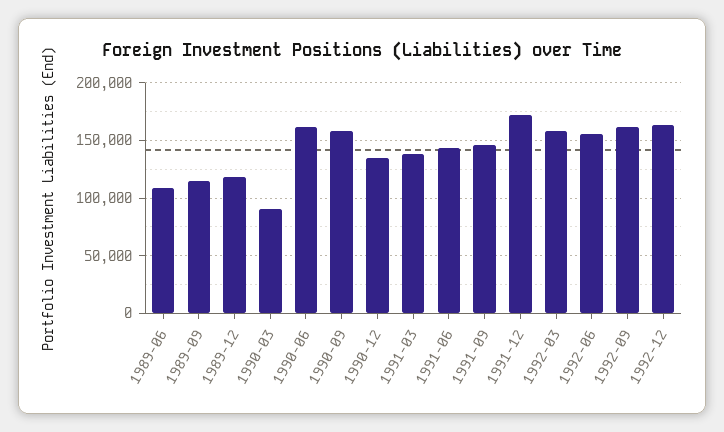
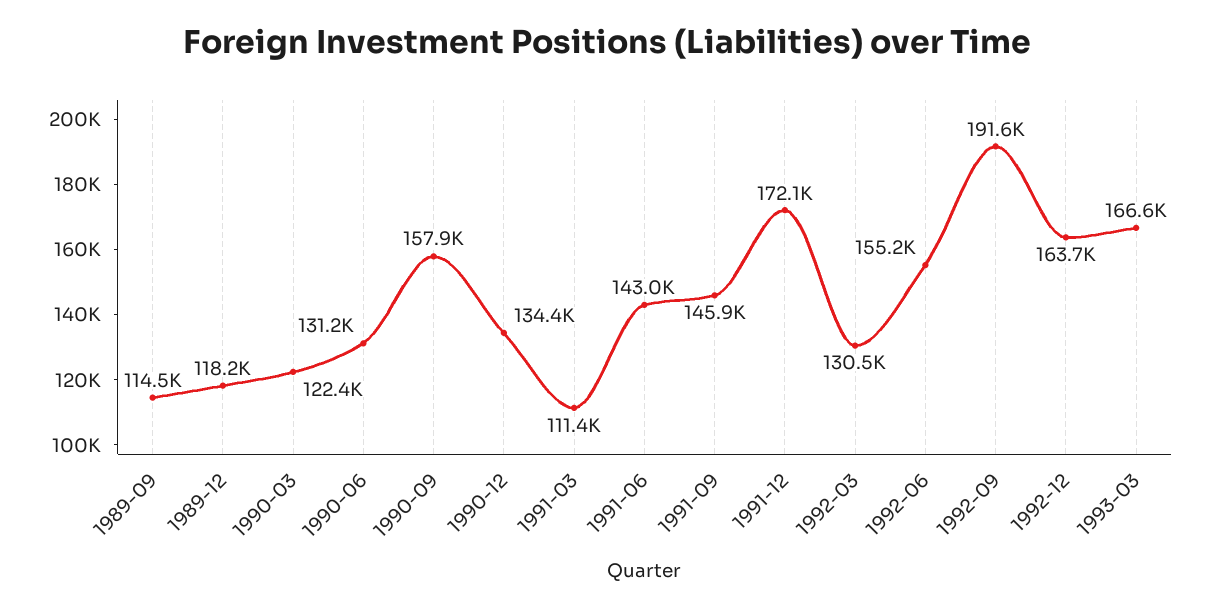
1989-06: 110000 -> none
1990-03: 90000 -> 122400
1990-06: 160000 -> 131200
1991-03: 140000 -> 111400
1992-03: 160000 -> 130500
1992-09: 160000 -> 191600
1993-03: none -> 166600

